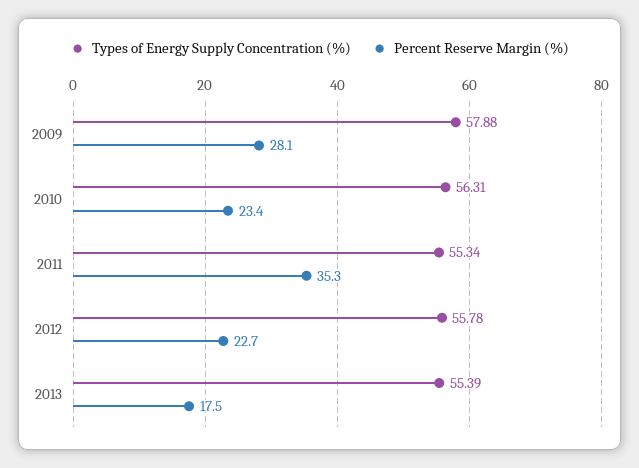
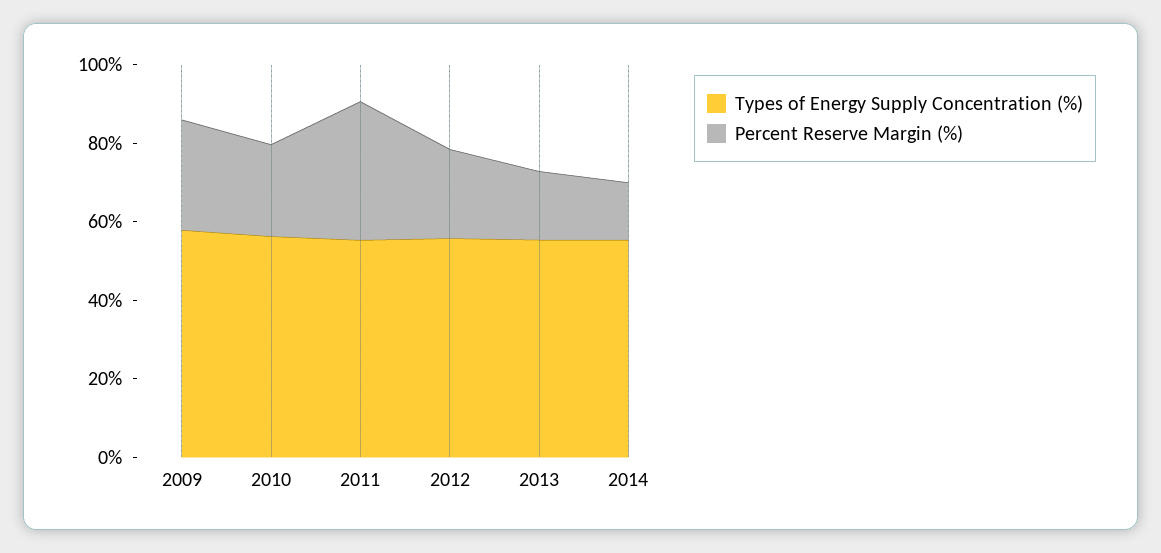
Types of Energy Supply Concentration (%), 2014: none -> 55
Percent Reserve Margin (%), 2014: none -> 15

